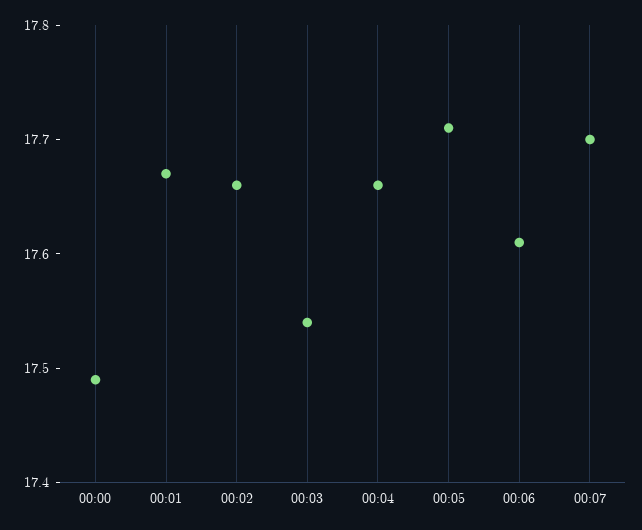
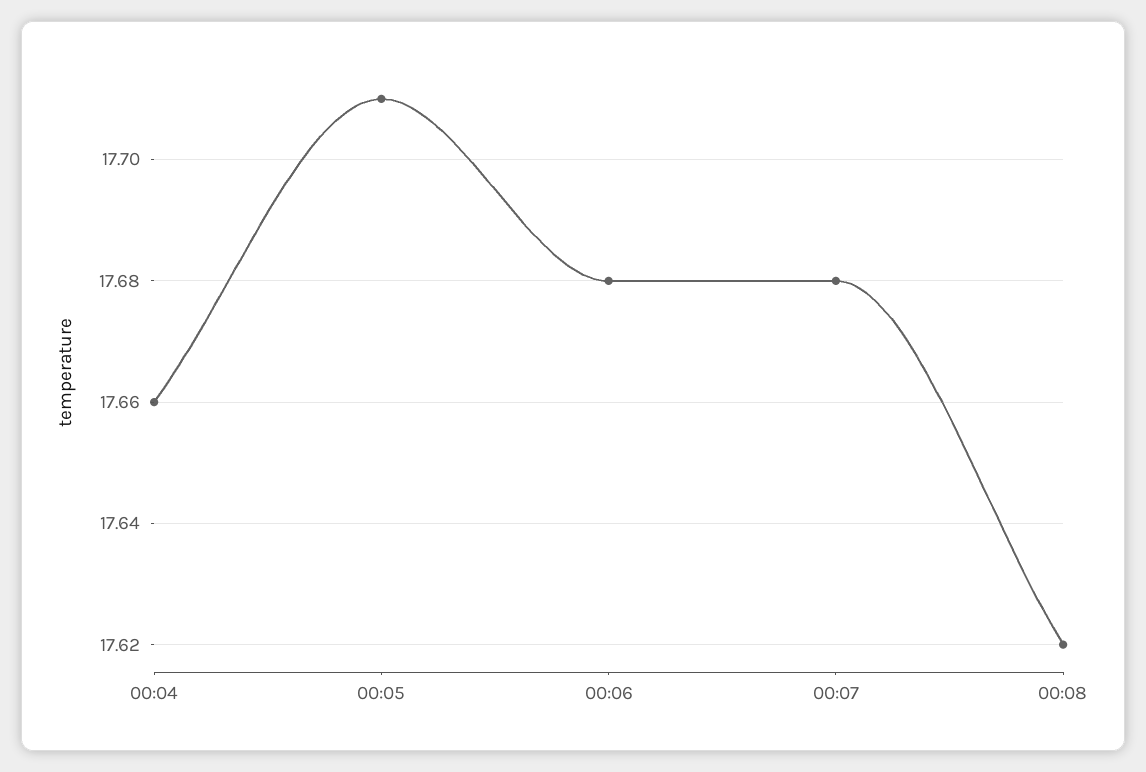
00:00: 17.49 -> none
00:01: 17.67 -> none
00:02: 17.66 -> none
00:03: 17.54 -> none
00:06: 17.61 -> 17.68
00:07: 17.7 -> 17.68
00:08: none -> 17.62

